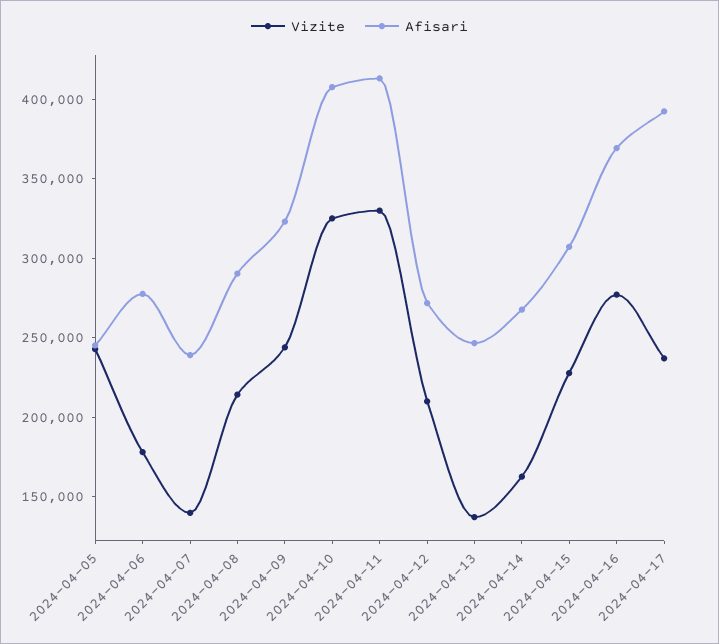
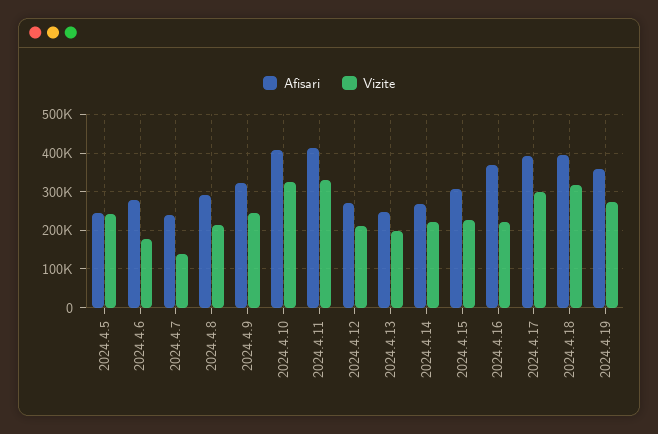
Vizite, 2024-04-13: 140000 -> 200000
Vizite, 2024-04-14: 160000 -> 220000
Vizite, 2024-04-16: 280000 -> 220000
Vizite, 2024-04-17: 240000 -> 300000
Afisari, 2024.4.18: none -> 400000
Vizite, 2024.4.18: none -> 320000
Afisari, 2024.4.19: none -> 360000
Vizite, 2024.4.19: none -> 280000

